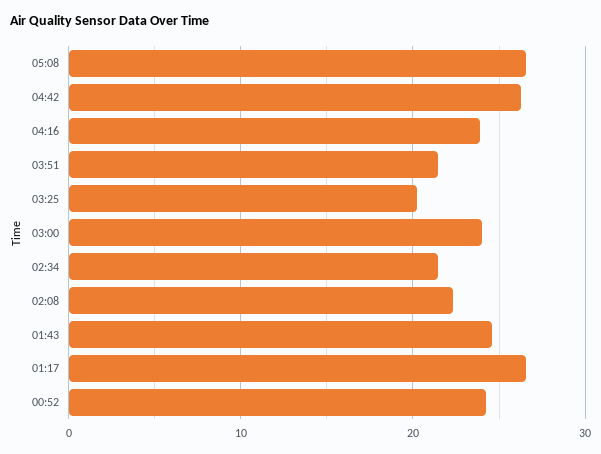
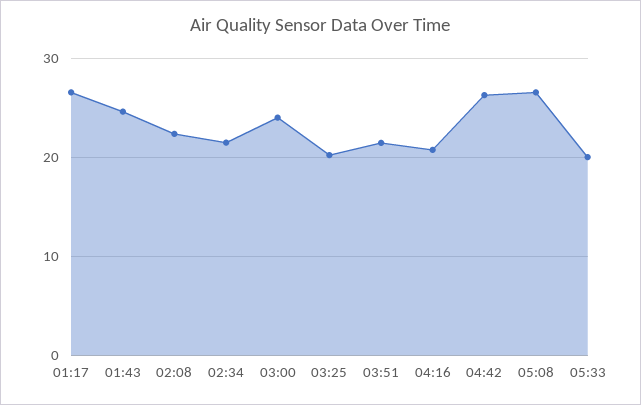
04:16: 24 -> 21
00:52: 24 -> none
05:33: none -> 20

